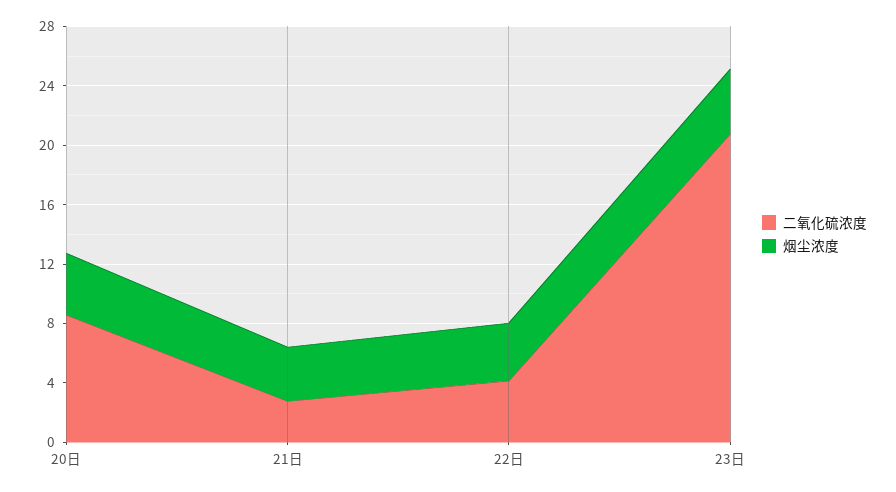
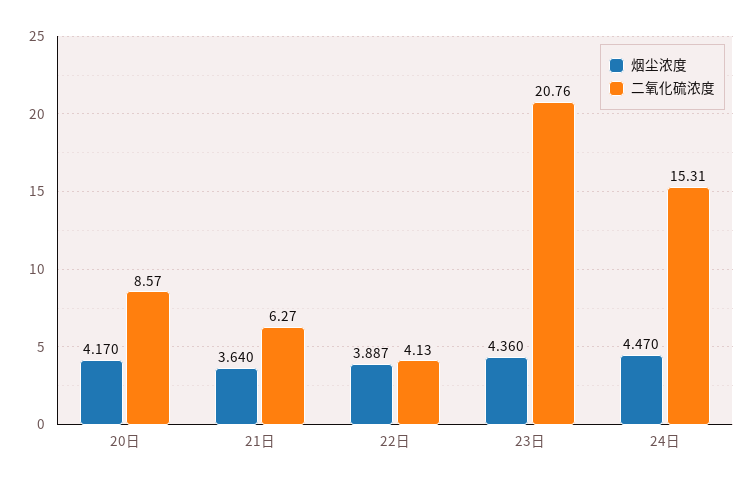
二氧化硫浓度, 21日: 3 -> 6.27
烟尘浓度, 24日: none -> 4.47
二氧化硫浓度, 24日: none -> 15.31

